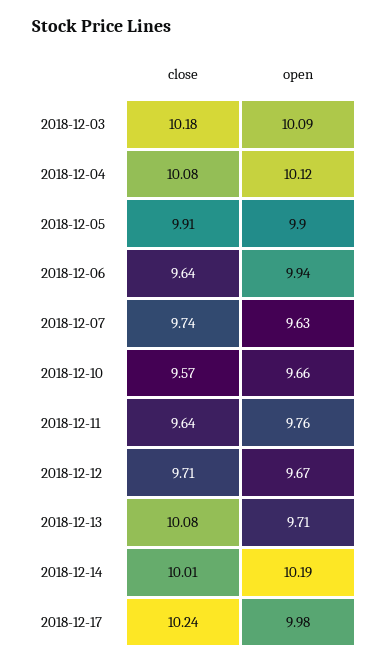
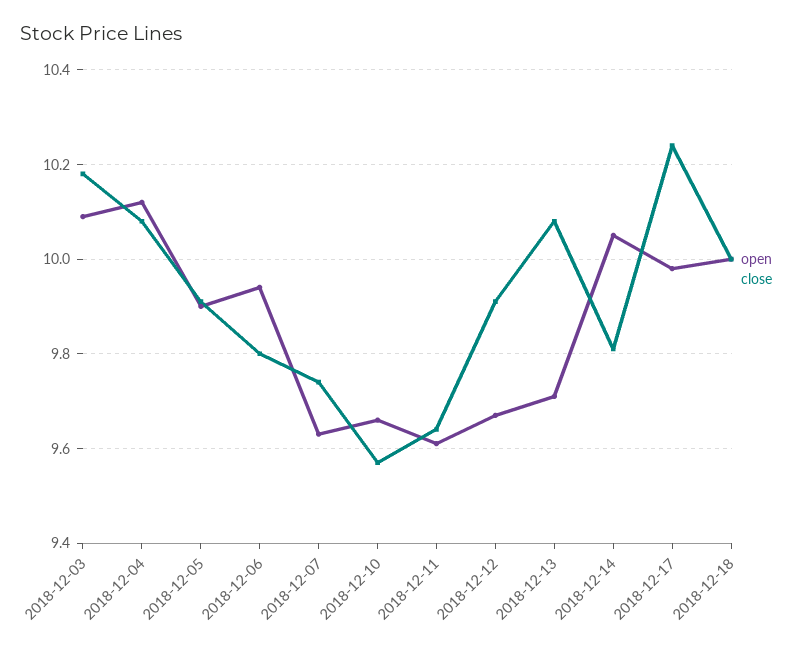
close, 2018-12-06: 9.64 -> 9.8
open, 2018-12-11: 9.76 -> 9.6
close, 2018-12-12: 9.71 -> 9.9
close, 2018-12-14: 10.01 -> 9.8
open, 2018-12-14: 10.19 -> 10.05
open, 2018-12-18: none -> 10
close, 2018-12-18: none -> 10

